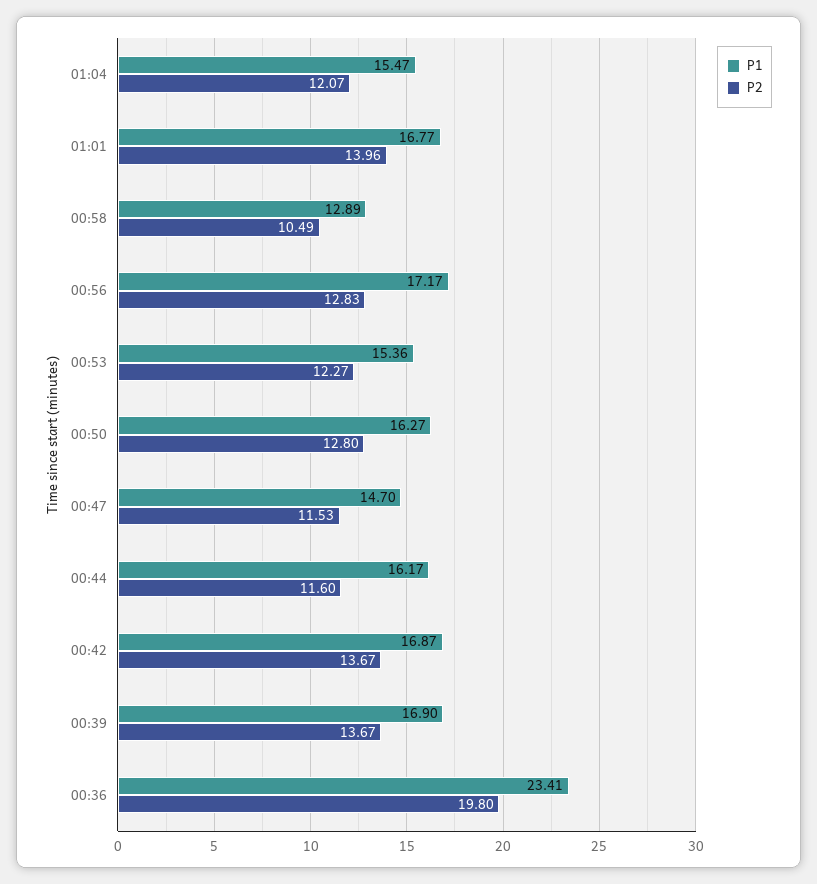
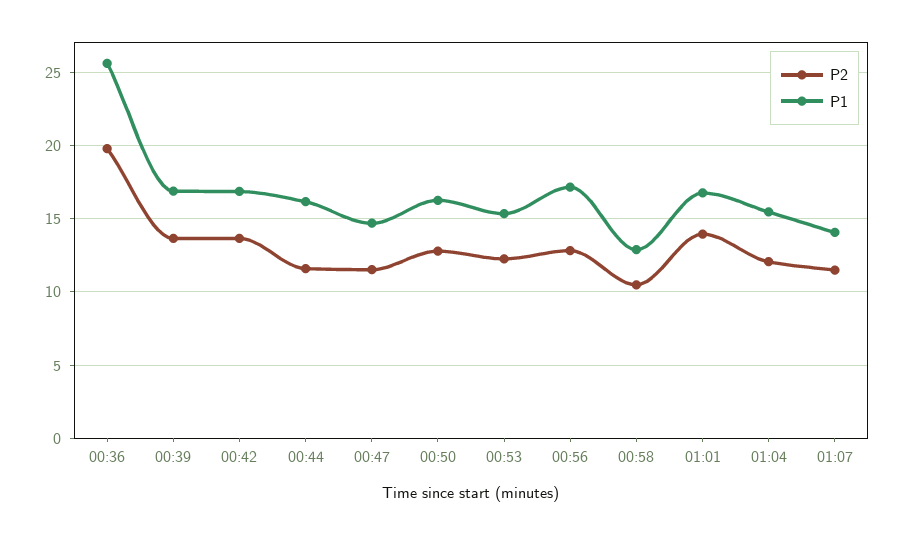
P1, 00:36: 23.41 -> 25.5
P2, 01:07: none -> 11.5
P1, 01:07: none -> 14

